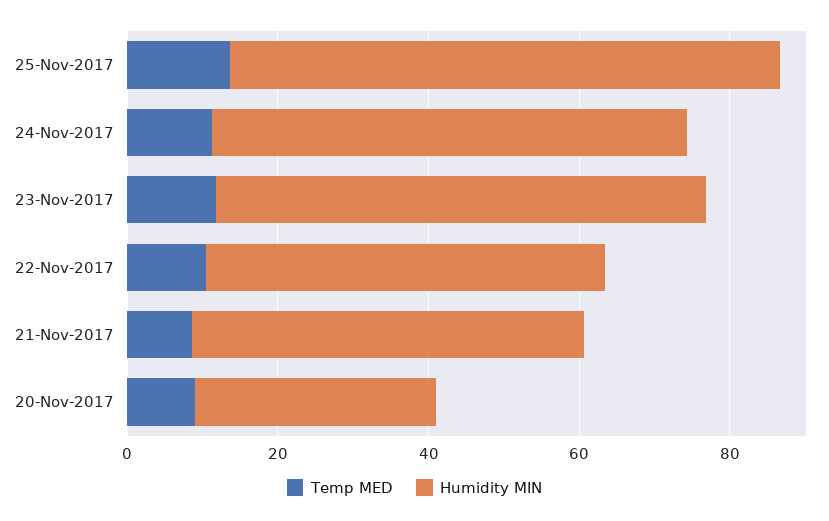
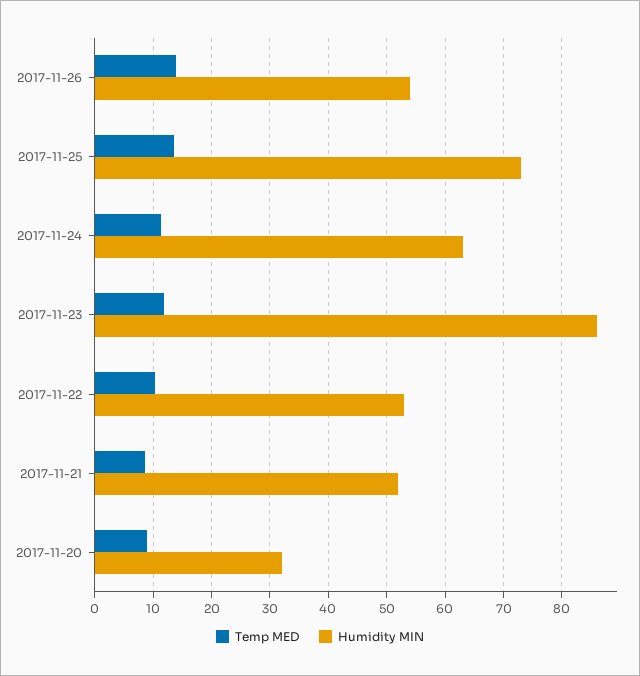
Humidity MIN, 23-Nov-2017: 65 -> 86
Temp MED, 2017-11-26: none -> 14
Humidity MIN, 2017-11-26: none -> 54

